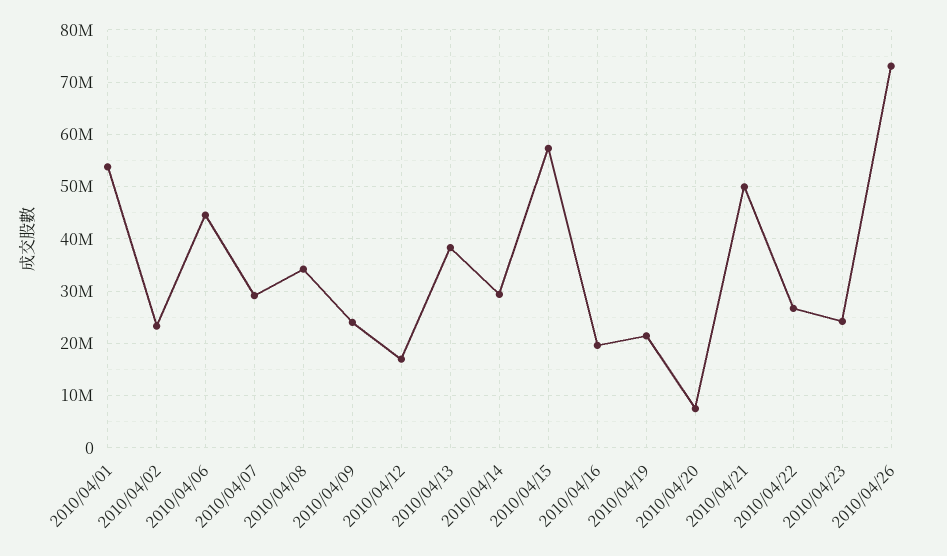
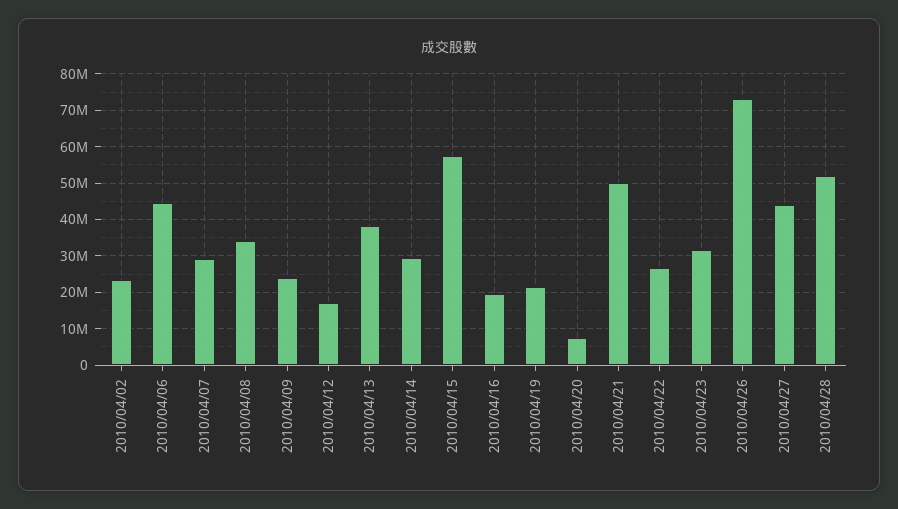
2010/04/01: 54000000 -> none
2010/04/23: 24000000 -> 32000000
2010/04/27: none -> 44000000
2010/04/28: none -> 52000000

